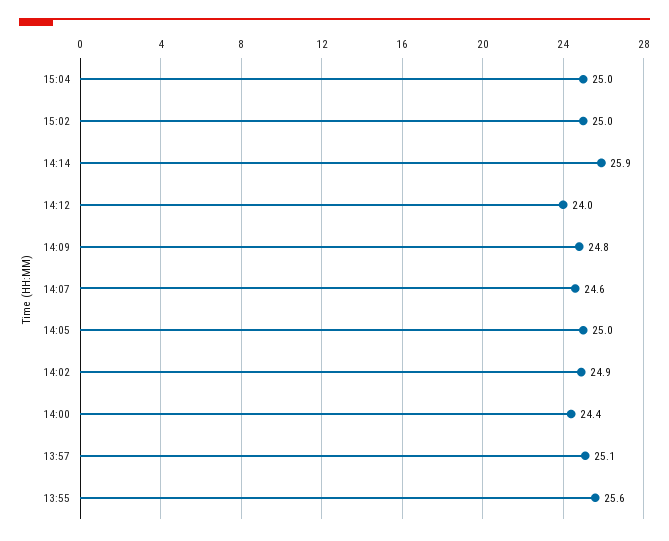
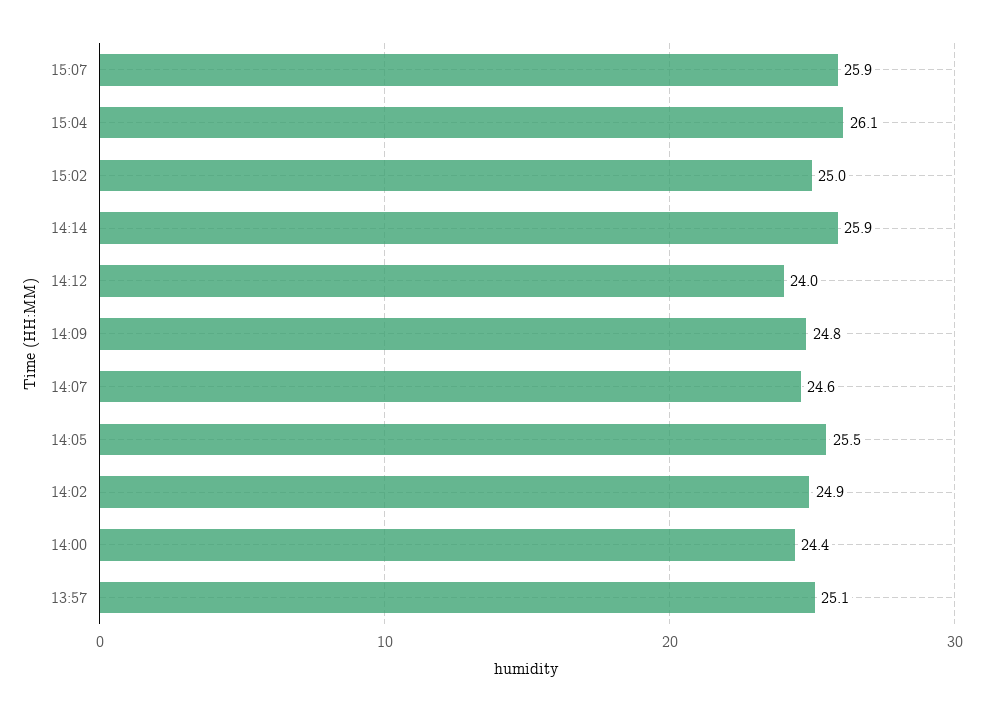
15:04: 25 -> 26.1
14:05: 25 -> 25.5
13:55: 25.6 -> none
15:07: none -> 25.9

